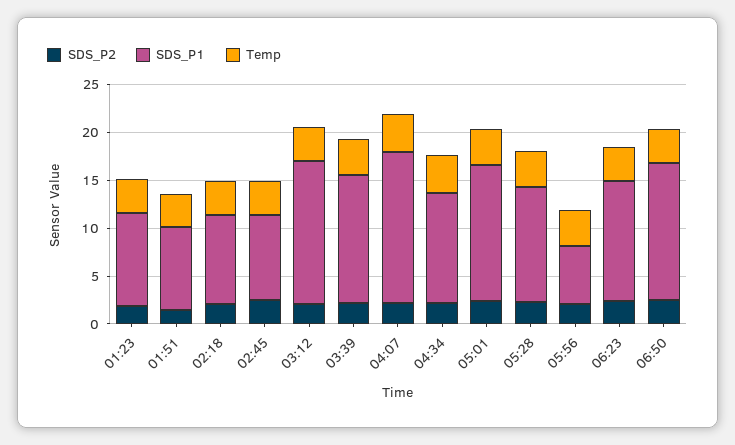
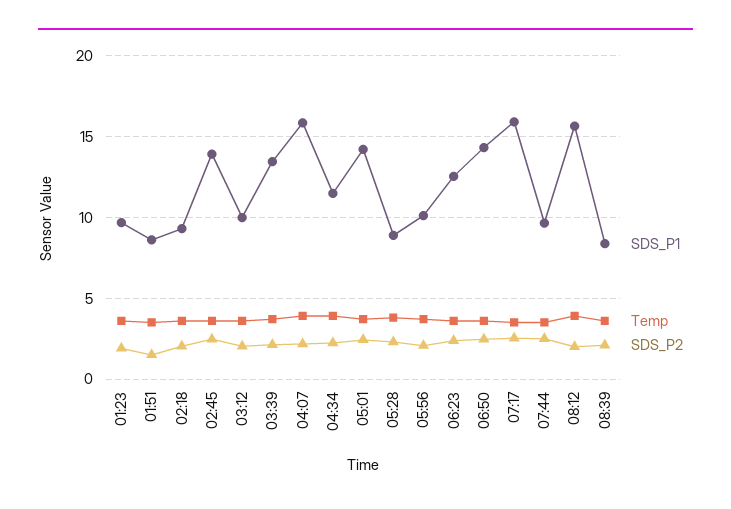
SDS_P1, 02:45: 9 -> 14
SDS_P1, 03:12: 15 -> 10
SDS_P1, 05:28: 12 -> 9
SDS_P1, 05:56: 6 -> 10
SDS_P1, 07:17: none -> 16
Temp, 07:17: none -> 3.5
SDS_P2, 07:17: none -> 2.5
SDS_P1, 07:44: none -> 9.5
Temp, 07:44: none -> 3.5
SDS_P2, 07:44: none -> 2.5
SDS_P1, 08:12: none -> 15.5
Temp, 08:12: none -> 4
SDS_P2, 08:12: none -> 2
SDS_P1, 08:39: none -> 8.5
Temp, 08:39: none -> 3.5
SDS_P2, 08:39: none -> 2

